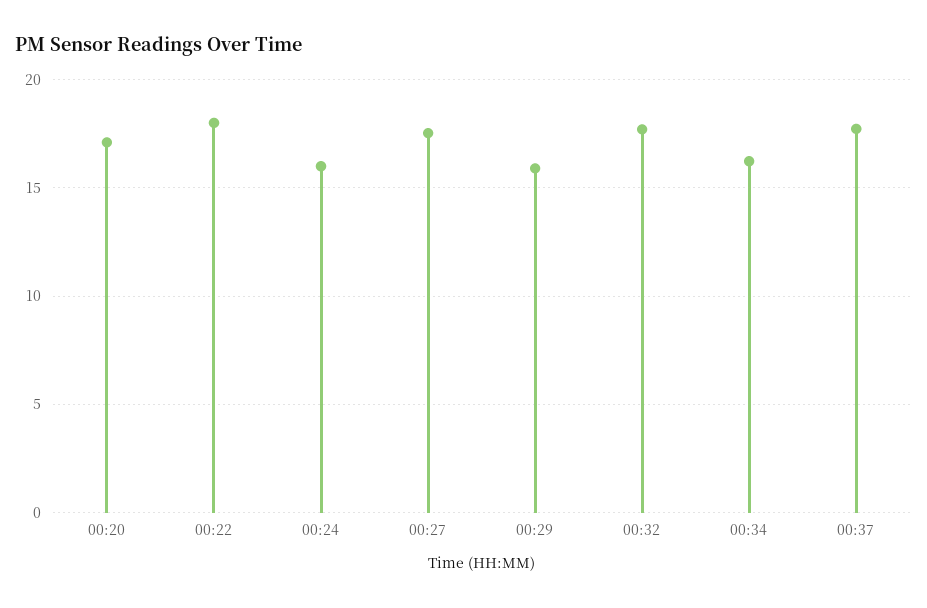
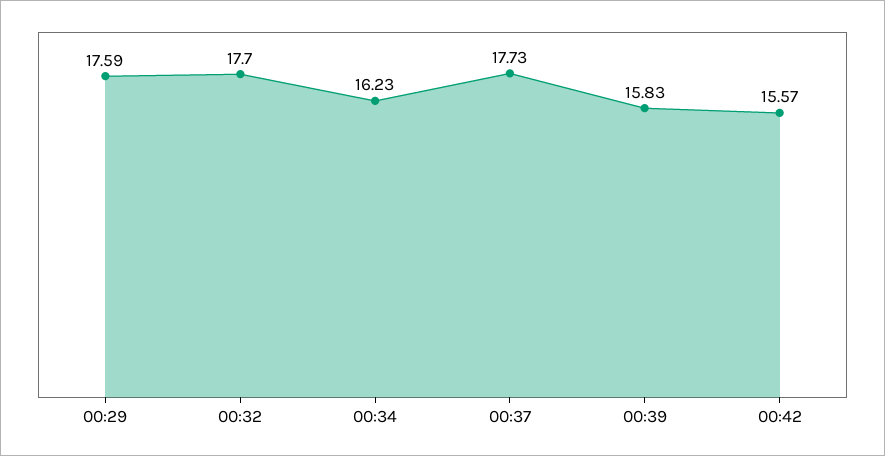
00:20: 17 -> none
00:22: 18 -> none
00:24: 16 -> none
00:27: 17.5 -> none
00:29: 16 -> 17.59
00:39: none -> 15.83
00:42: none -> 15.57

